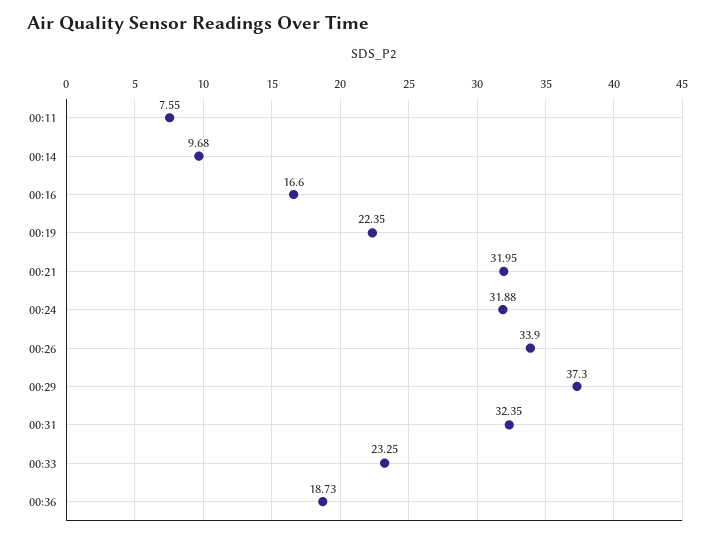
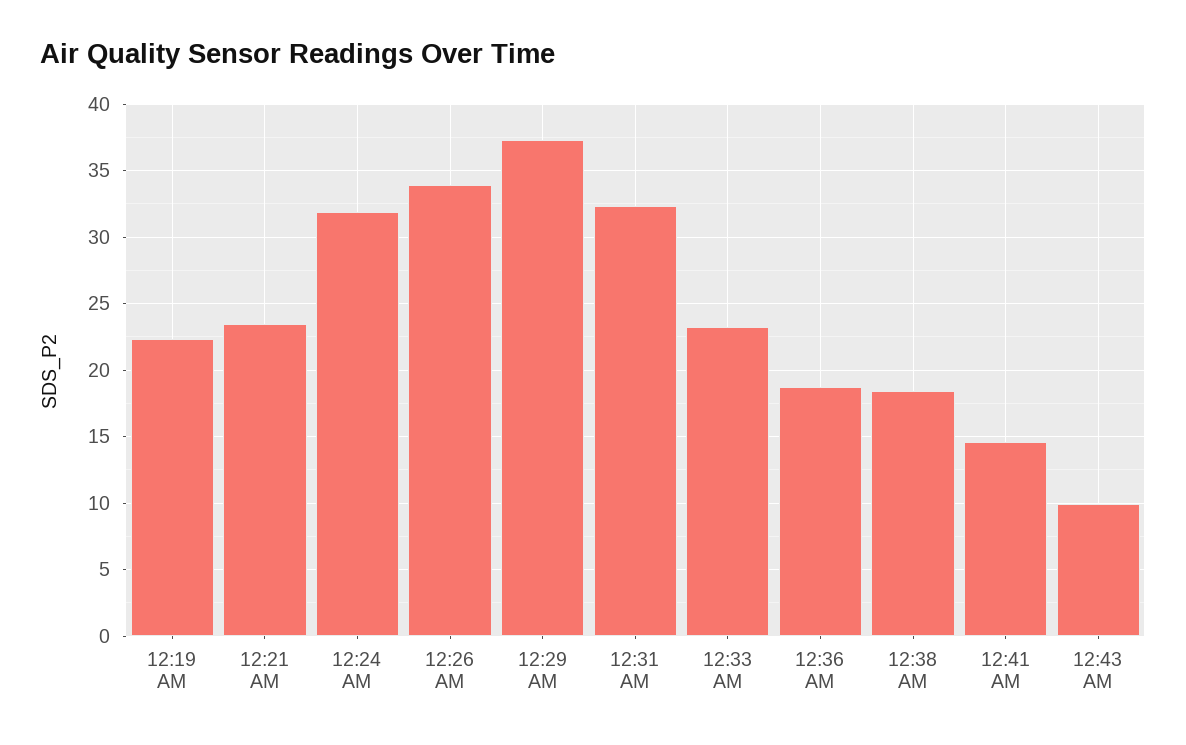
00:11: 7.55 -> none
00:14: 9.68 -> none
00:16: 16.6 -> none
00:21: 31.95 -> 23.5
12:38 AM: none -> 18.5
12:41 AM: none -> 14.5
12:43 AM: none -> 10

